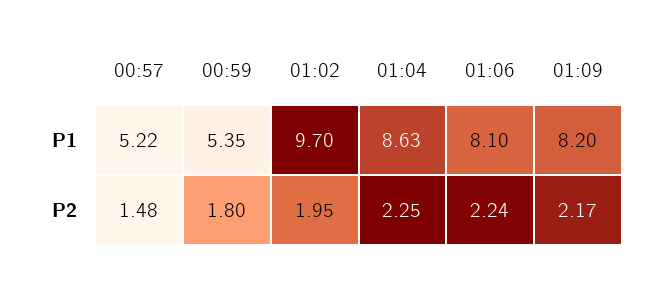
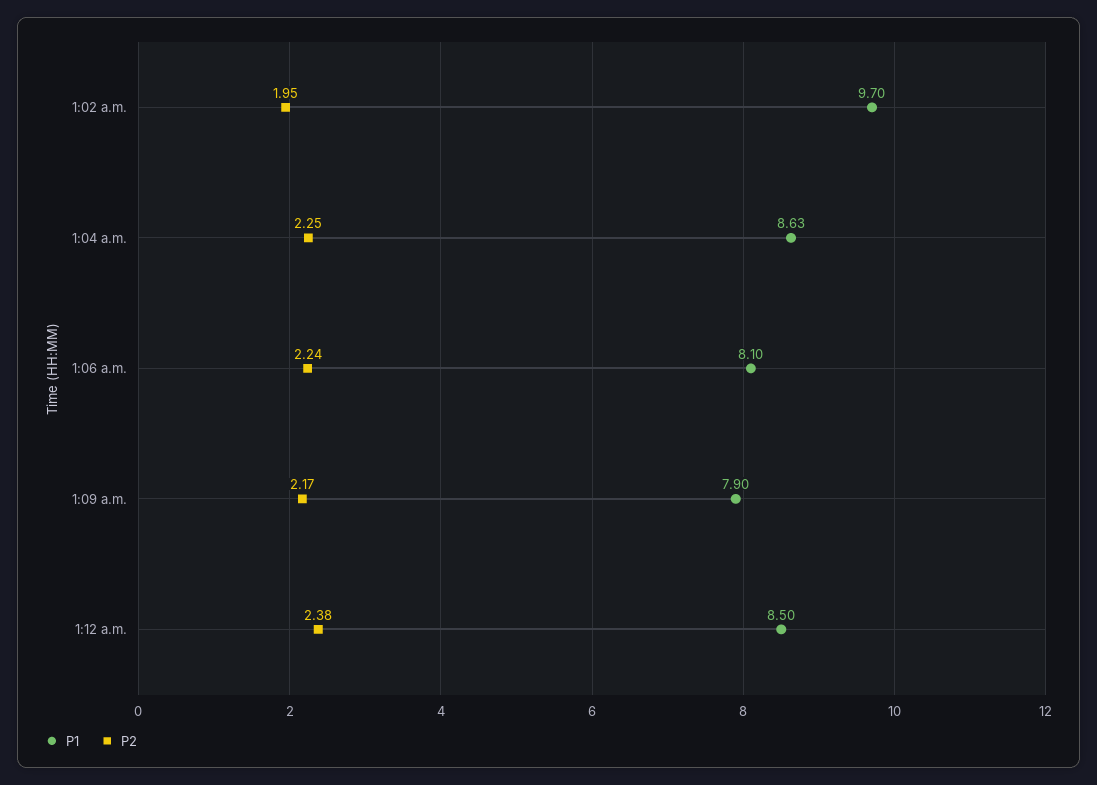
P1, 00:57: 5.22 -> none
P1, 00:59: 5.35 -> none
P1, 01:09: 8.2 -> 7.9
P2, 00:57: 1.48 -> none
P2, 00:59: 1.8 -> none
P1, 1:12 a.m.: none -> 8.5
P2, 1:12 a.m.: none -> 2.38

